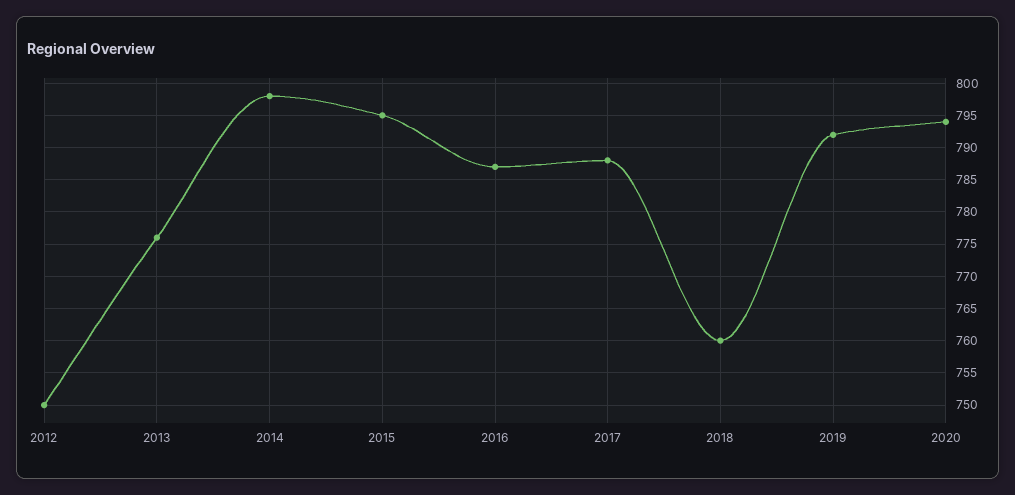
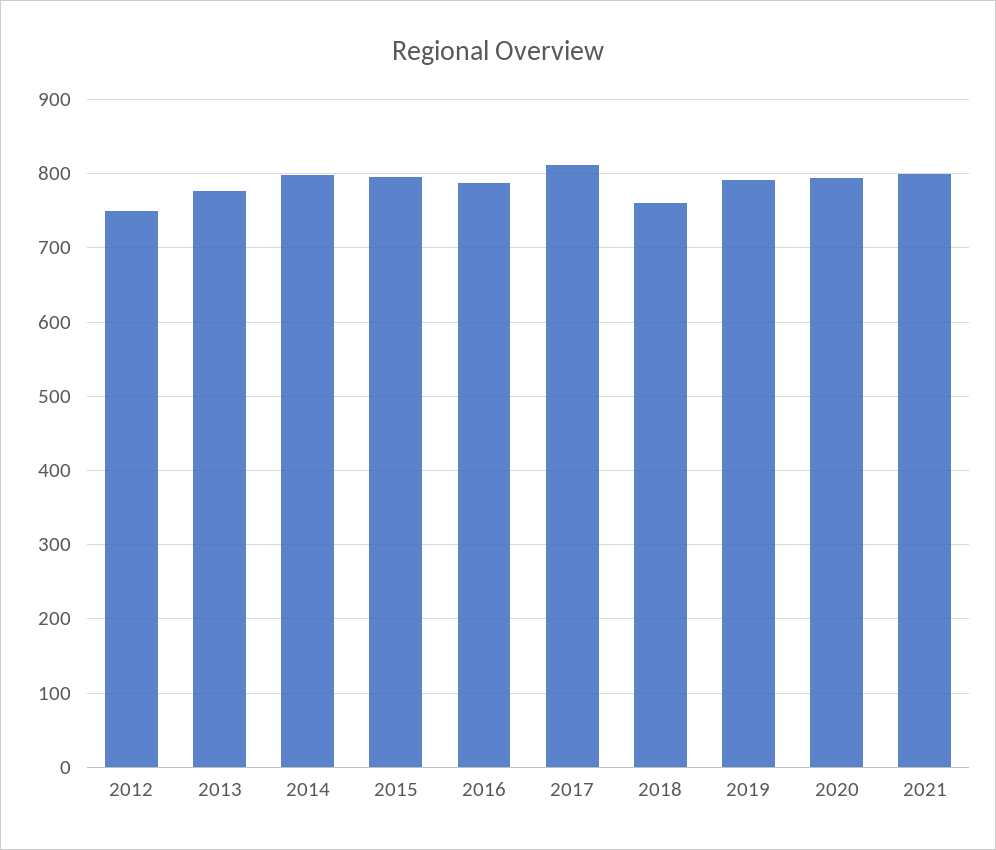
2017: 788 -> 810
2021: none -> 800

